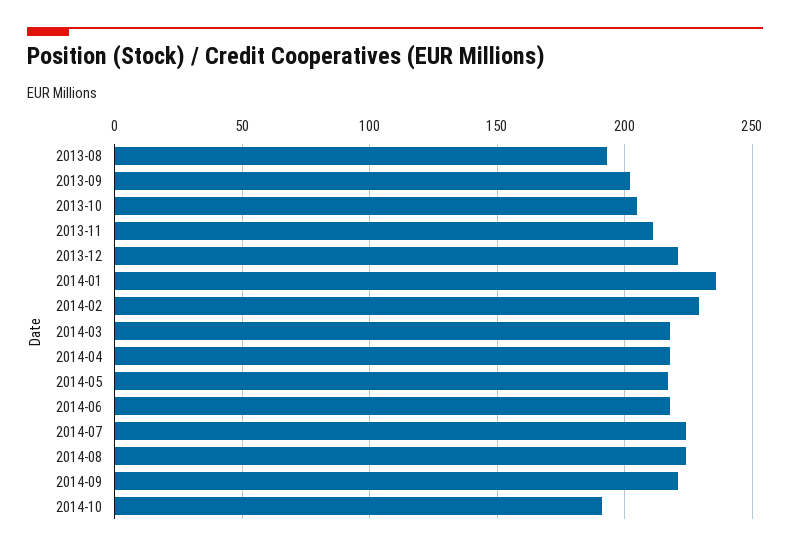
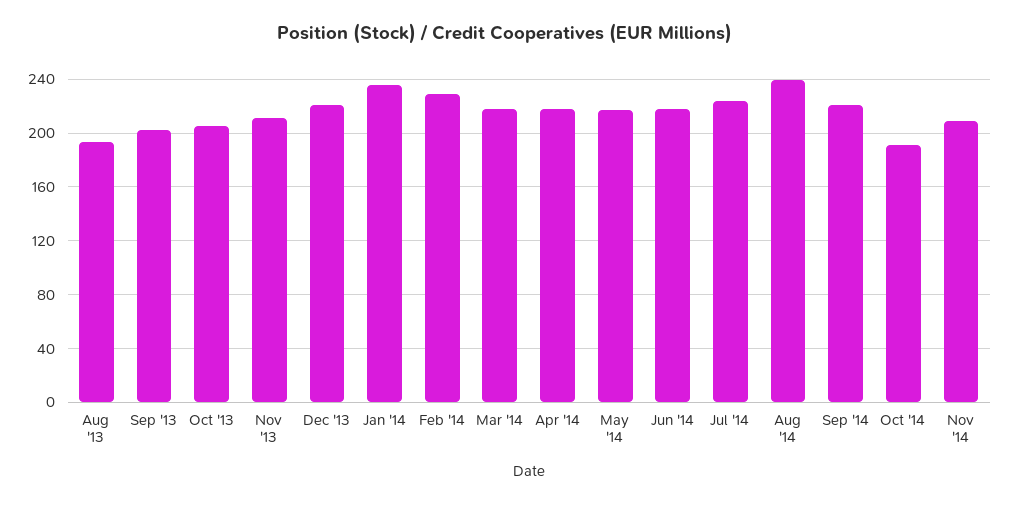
2014-08: 225 -> 240
Nov '14: none -> 210

